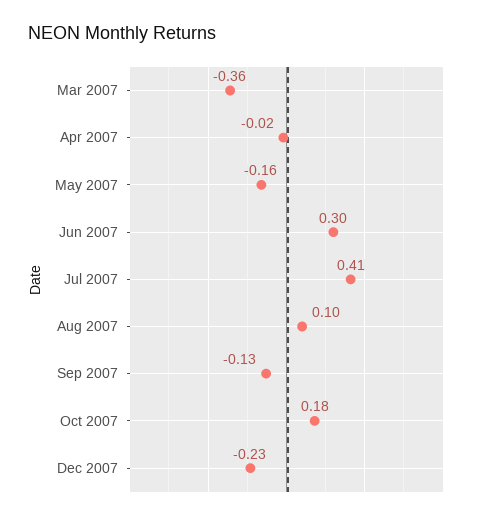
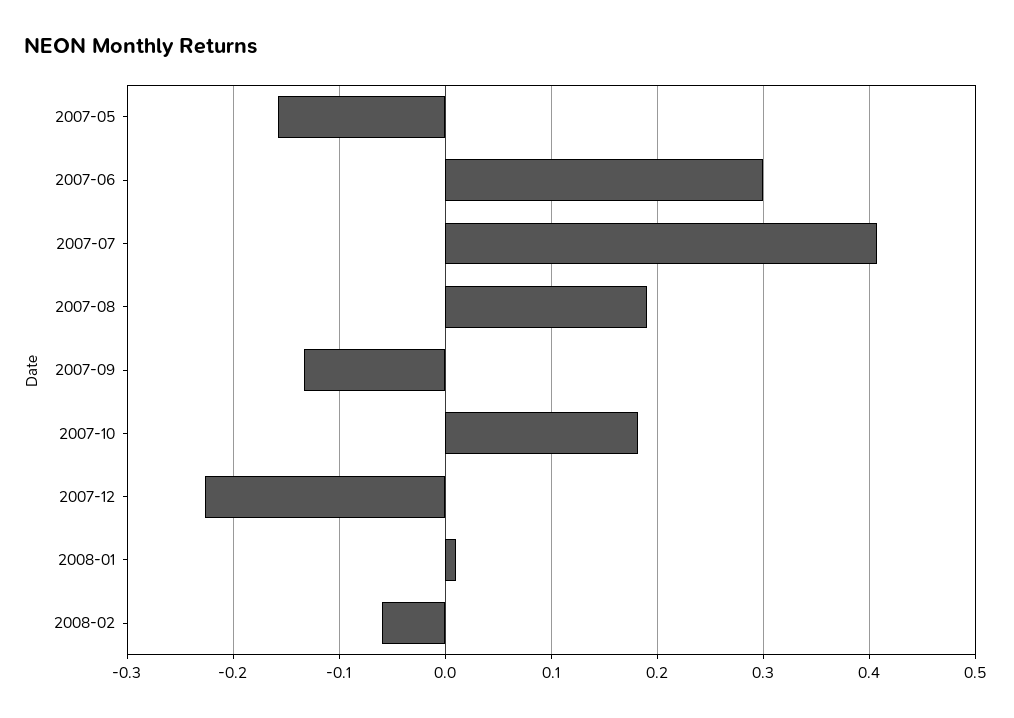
Mar 2007: -0.36 -> none
Apr 2007: -0.02 -> none
Aug 2007: 0.1 -> 0.19
2008-01: none -> 0.01
2008-02: none -> -0.06

